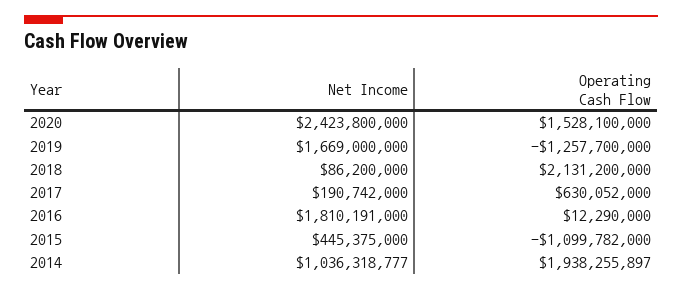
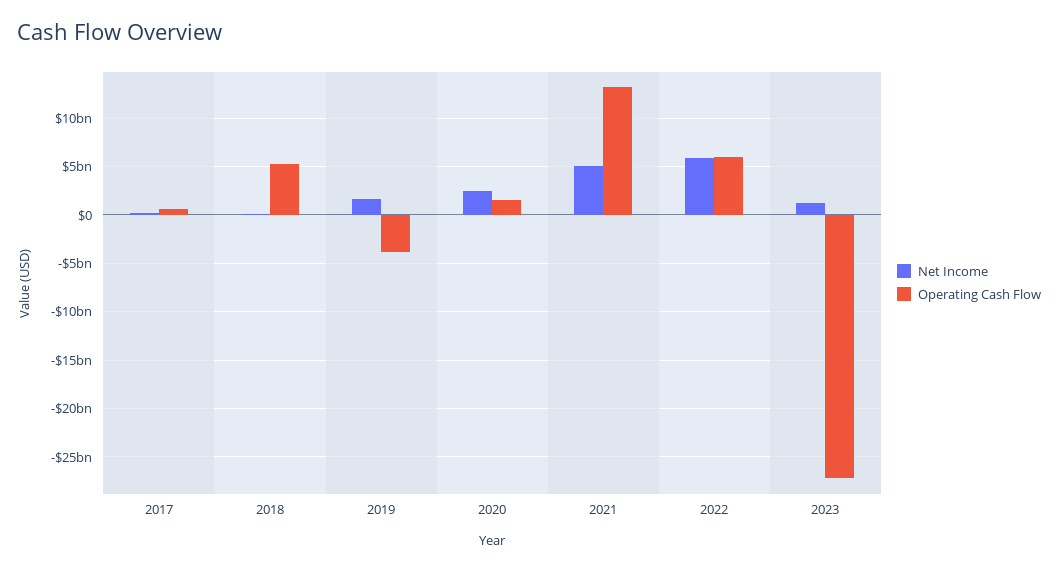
Operating Cash Flow, 2019: -1257700000 -> -4000000000
Operating Cash Flow, 2018: 2131200000 -> 5000000000
Net Income, 2016: 1810191000 -> none
Operating Cash Flow, 2016: 12290000 -> none
Net Income, 2015: 445375000 -> none
Operating Cash Flow, 2015: -1099782000 -> none
Net Income, 2014: 1036318777 -> none
Operating Cash Flow, 2014: 1938255897 -> none
Net Income, 2021: none -> 5000000000
Operating Cash Flow, 2021: none -> 13000000000
Net Income, 2022: none -> 6000000000
Operating Cash Flow, 2022: none -> 6000000000
Net Income, 2023: none -> 1000000000
Operating Cash Flow, 2023: none -> -27000000000

